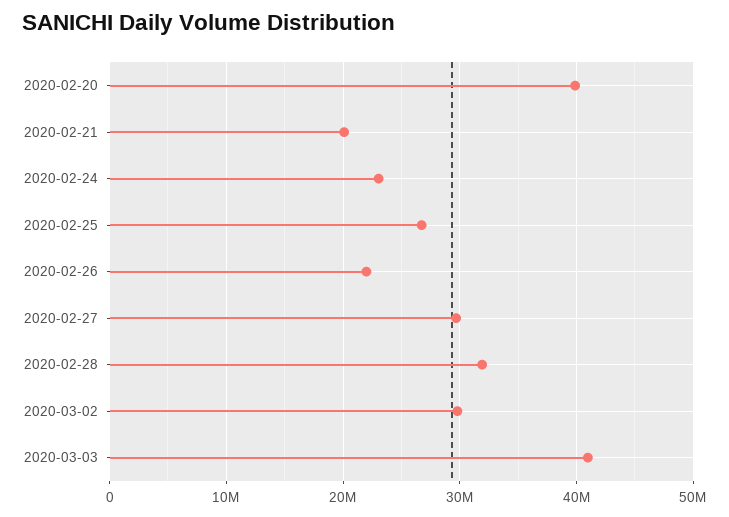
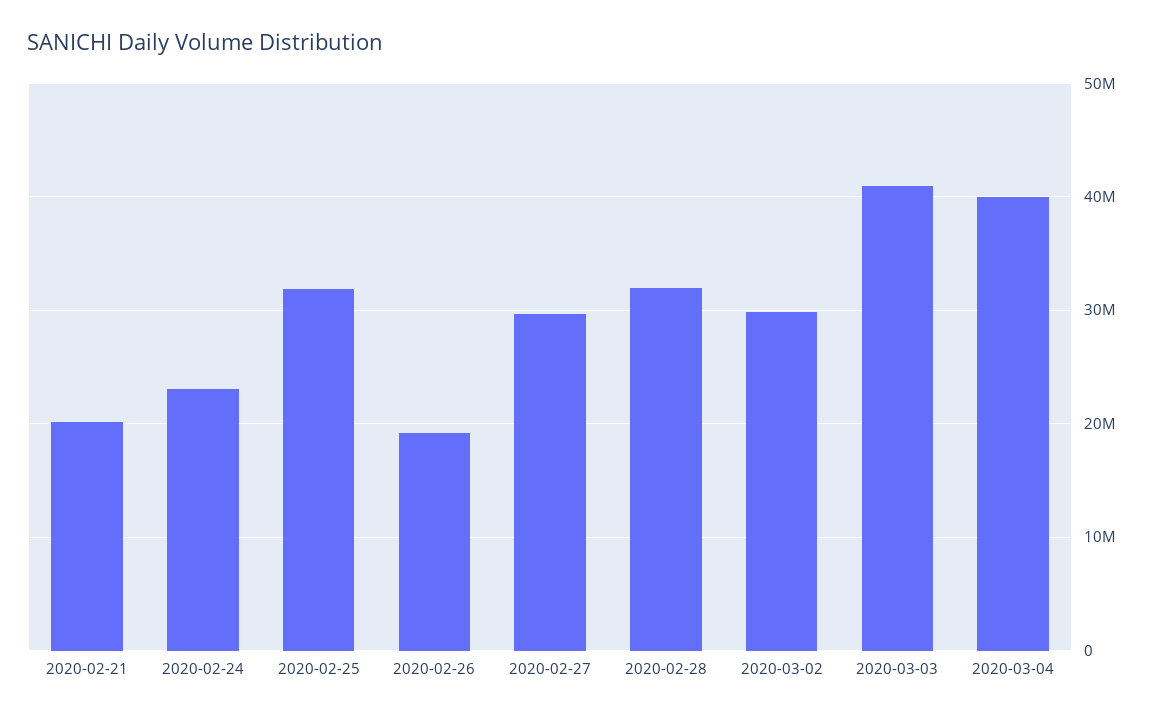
2020-02-20: 40000000 -> none
2020-02-25: 27000000 -> 32000000
2020-02-26: 22000000 -> 19000000
2020-03-04: none -> 40000000

